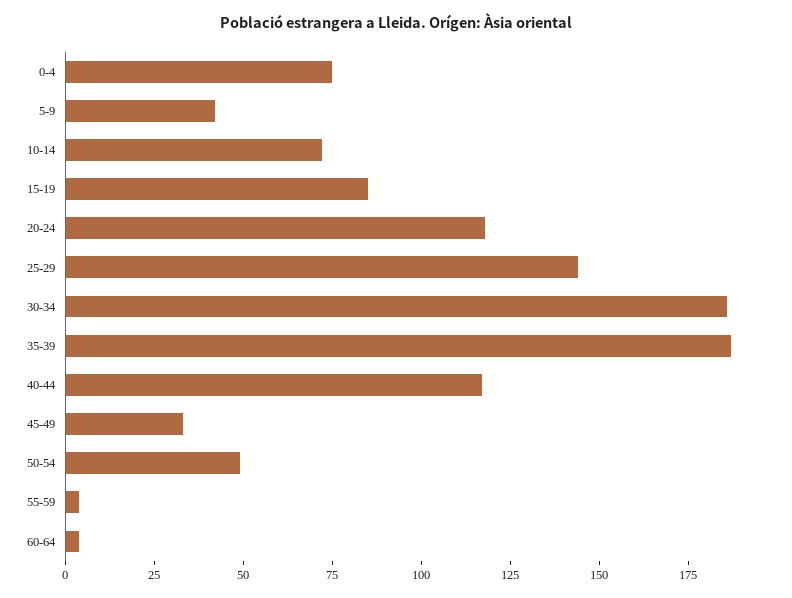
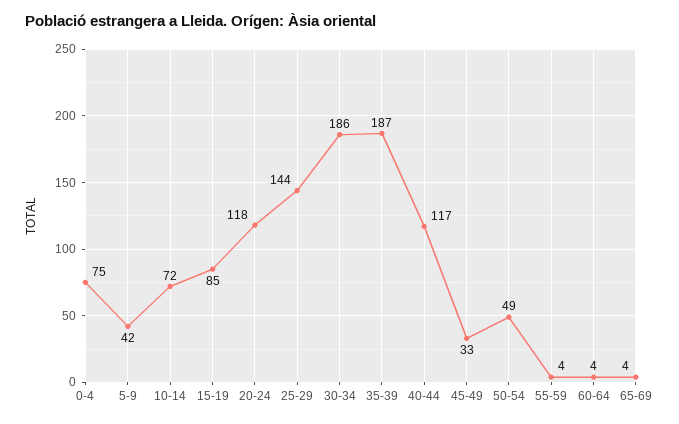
65-69: none -> 4

